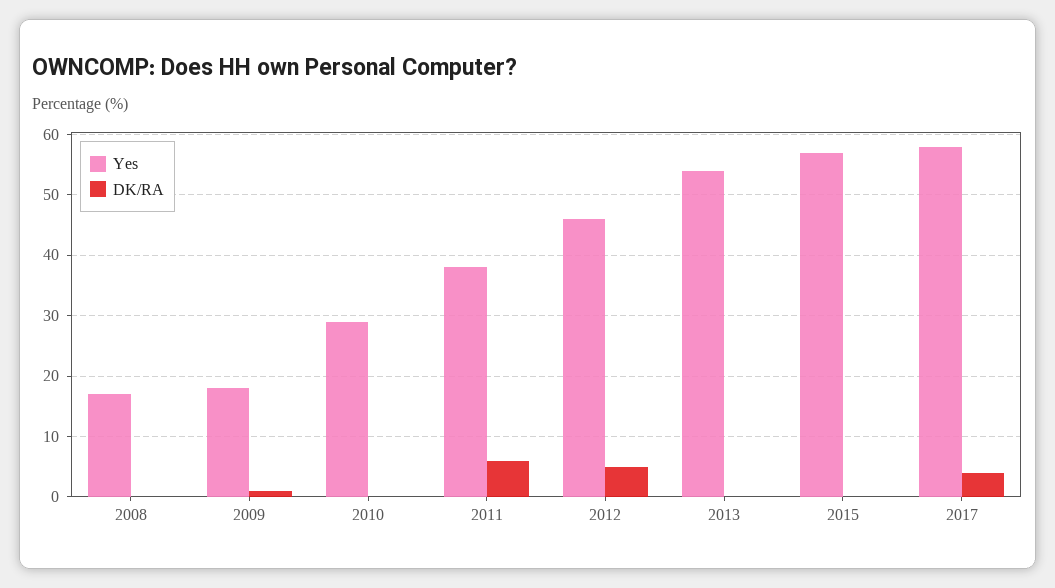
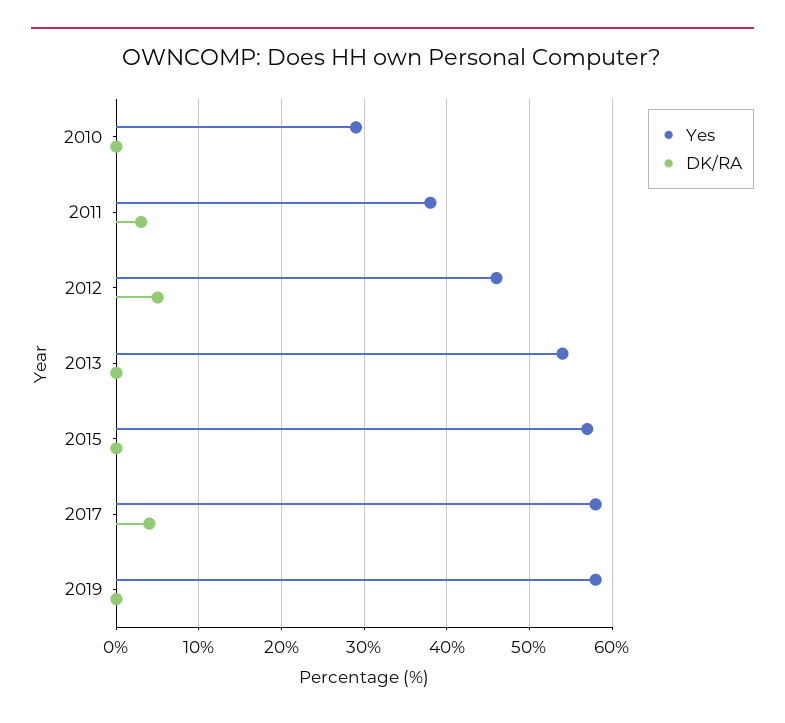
Yes, 2008: 17 -> none
DK/RA, 2008: 0 -> none
Yes, 2009: 18 -> none
DK/RA, 2009: 1 -> none
DK/RA, 2011: 6 -> 3
Yes, 2019: none -> 58
DK/RA, 2019: none -> 0

